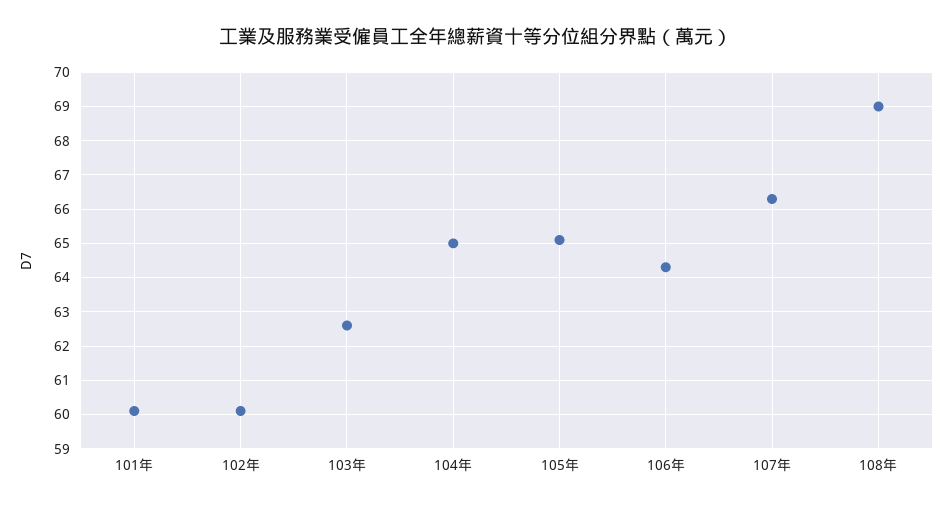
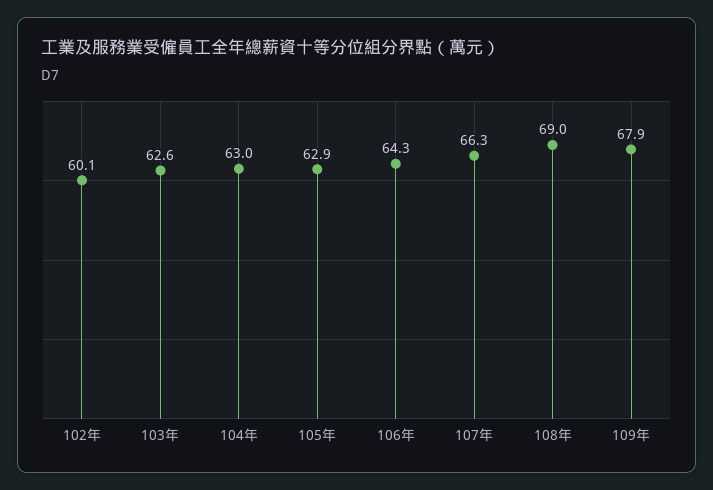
101年: 60 -> none
104年: 65 -> 63
105年: 65 -> 62.9
109年: none -> 67.9

